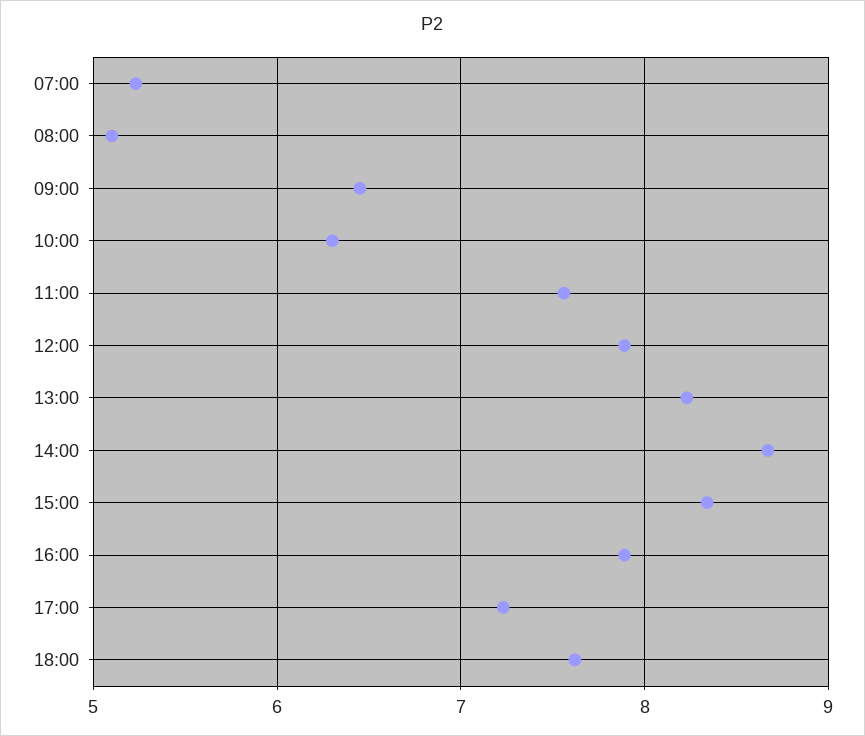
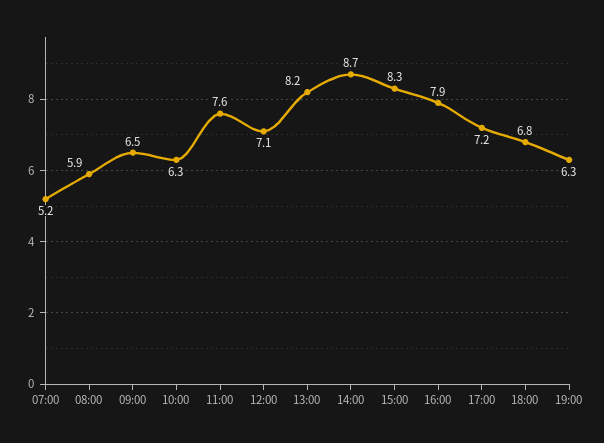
08:00: 5.1 -> 5.9
12:00: 7.9 -> 7.1
18:00: 7.6 -> 6.8
19:00: none -> 6.3

